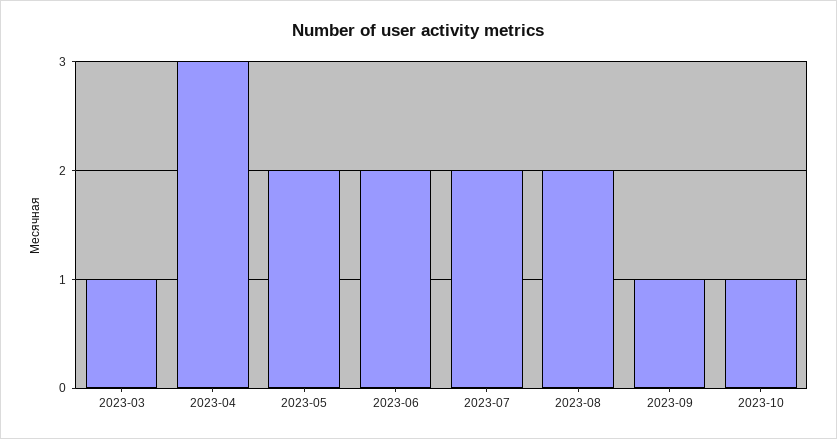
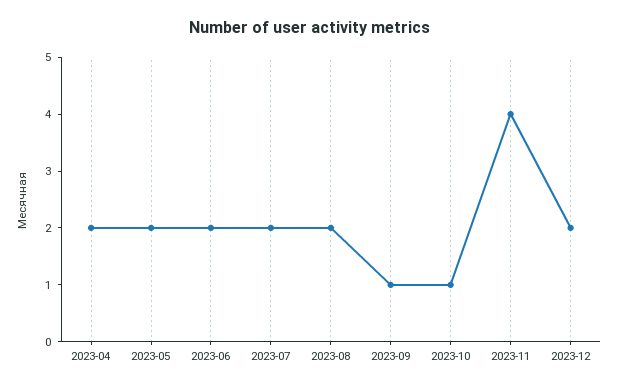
2023-03: 1 -> none
2023-04: 3 -> 2
2023-11: none -> 4
2023-12: none -> 2

